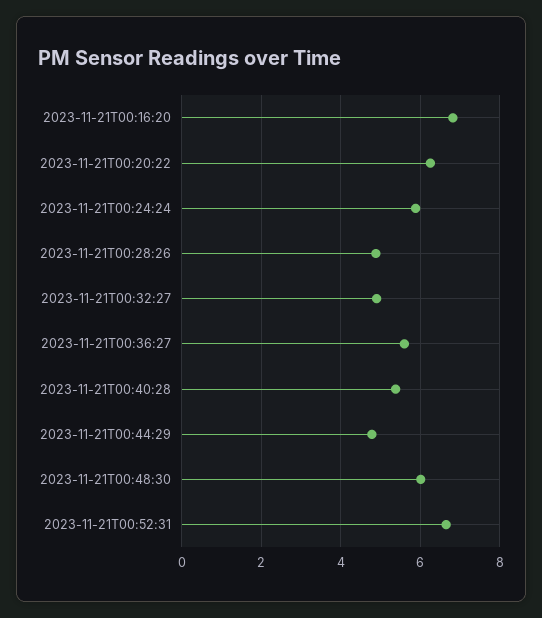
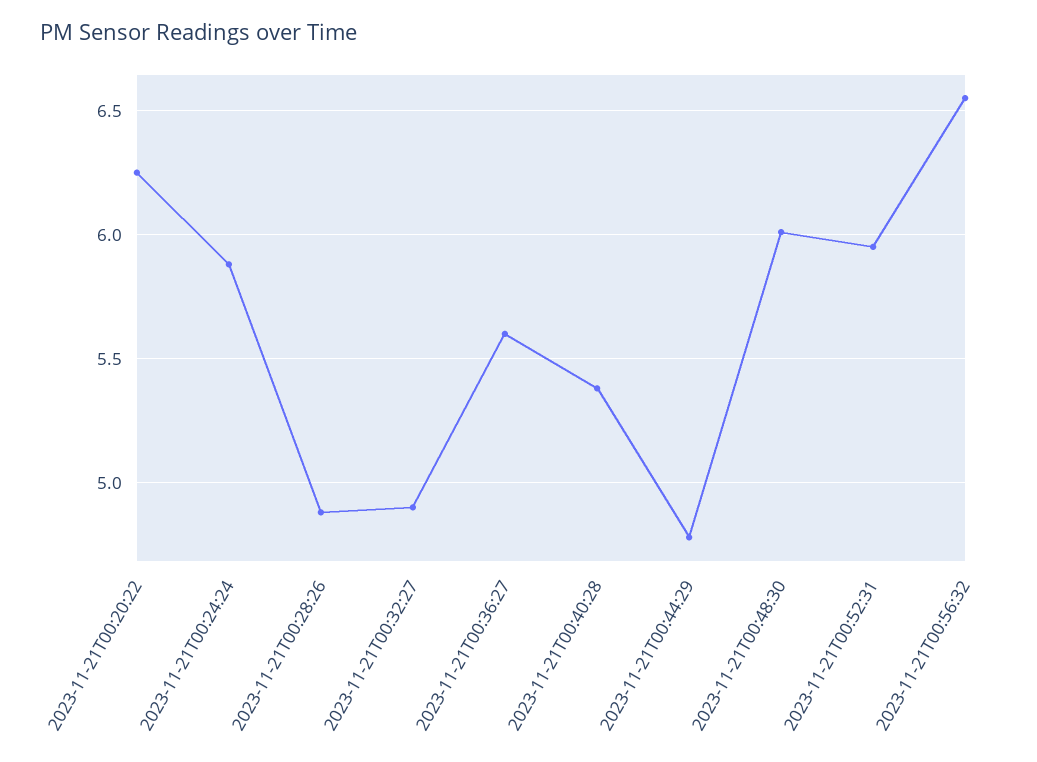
2023-11-21T00:16:20: 6.8 -> none
2023-11-21T00:52:31: 6.6 -> 5.95
2023-11-21T00:56:32: none -> 6.55

